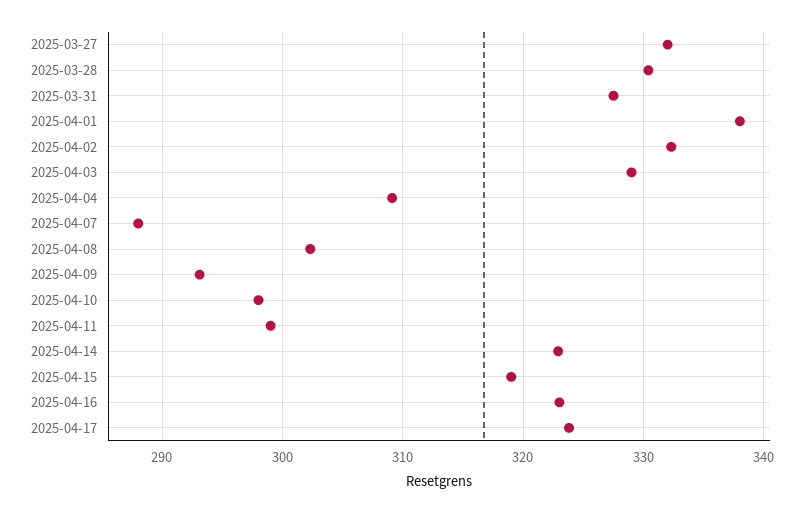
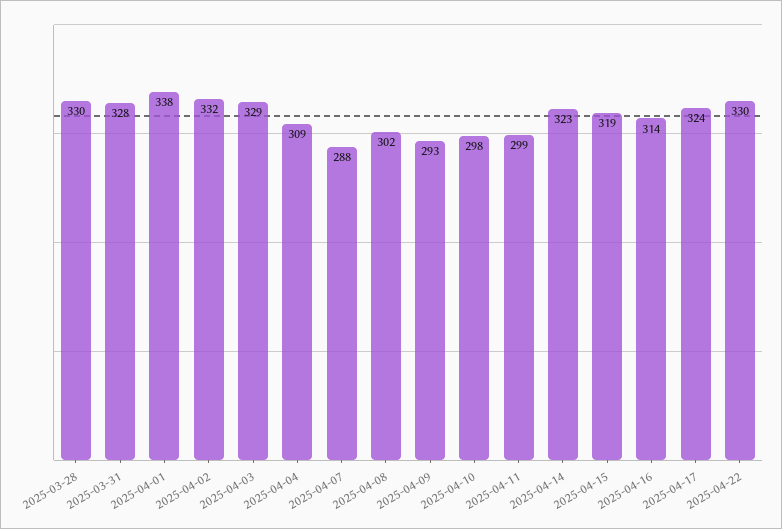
2025-03-27: 332 -> none
2025-04-16: 323 -> 314
2025-04-22: none -> 330

